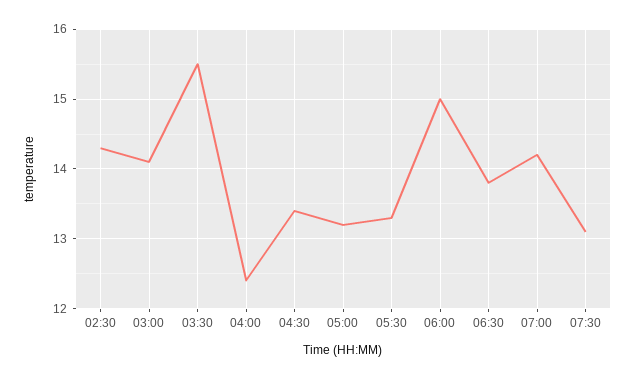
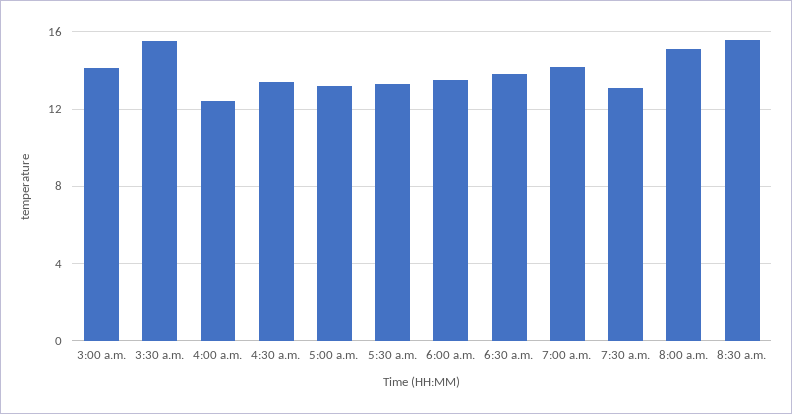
02:30: 14.3 -> none
06:00: 15 -> 13.5
8:00 a.m.: none -> 15
8:30 a.m.: none -> 15.5

